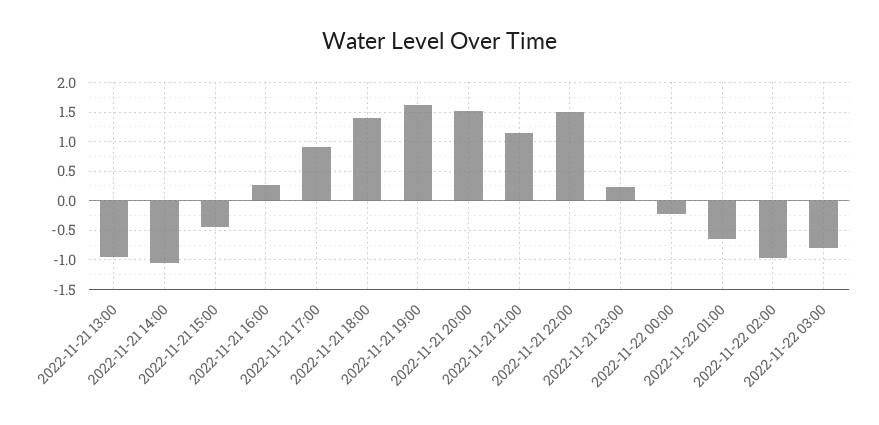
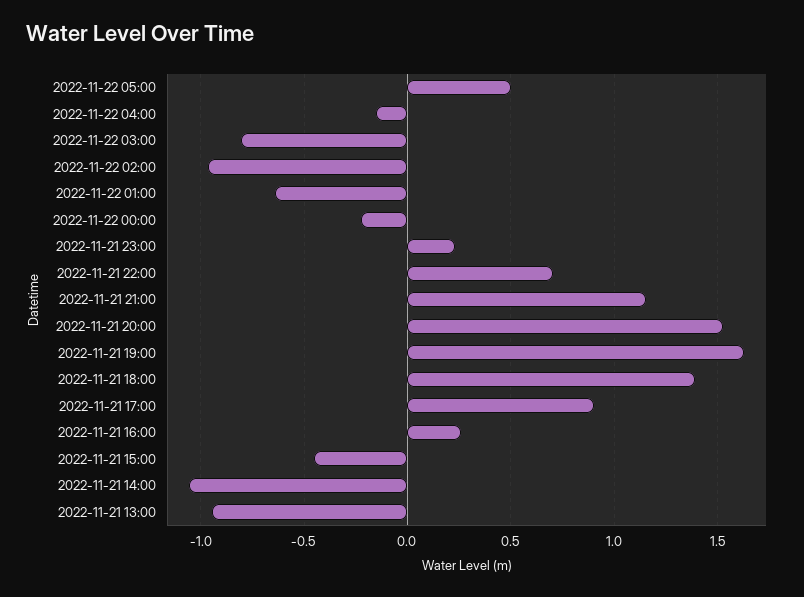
2022-11-21 22:00: 1.5 -> 0.7
2022-11-22 05:00: none -> 0.5
2022-11-22 04:00: none -> -0.15

